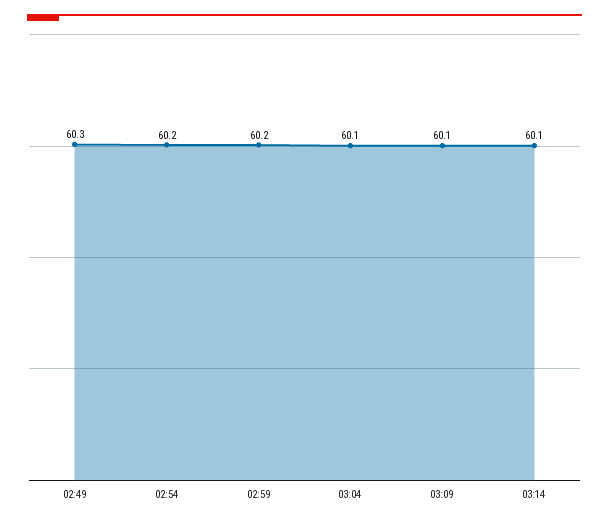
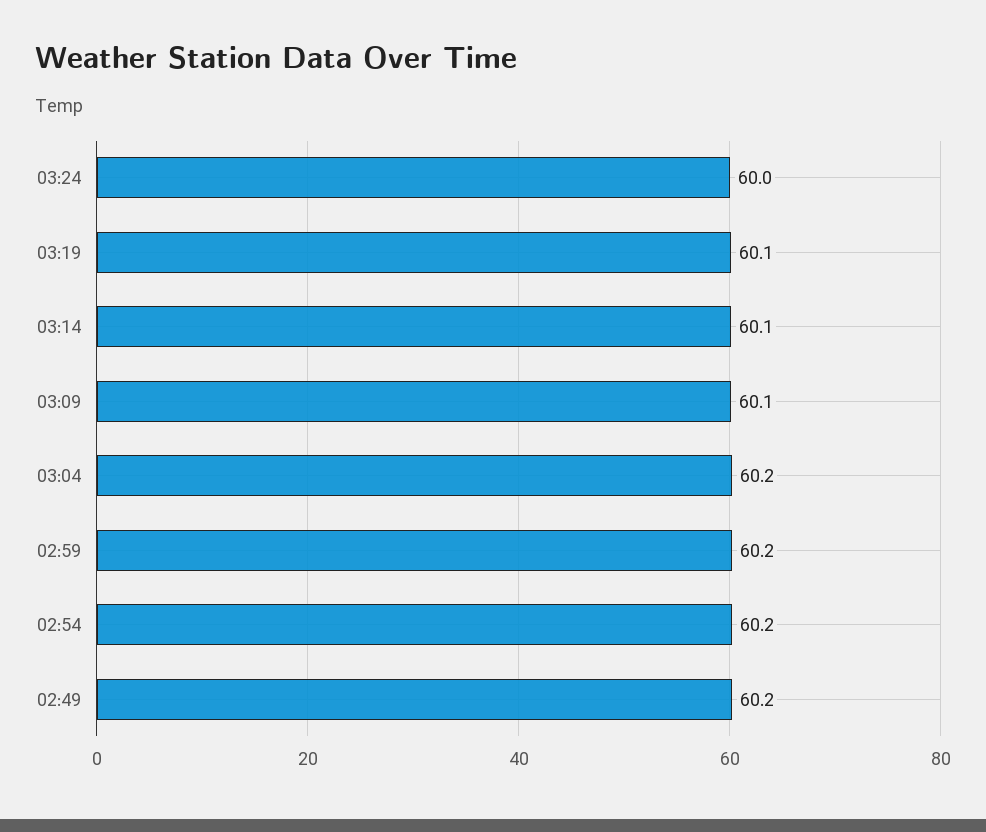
02:49: 60.3 -> 60.2
03:04: 60.1 -> 60.2
03:24: none -> 60
03:19: none -> 60.1

